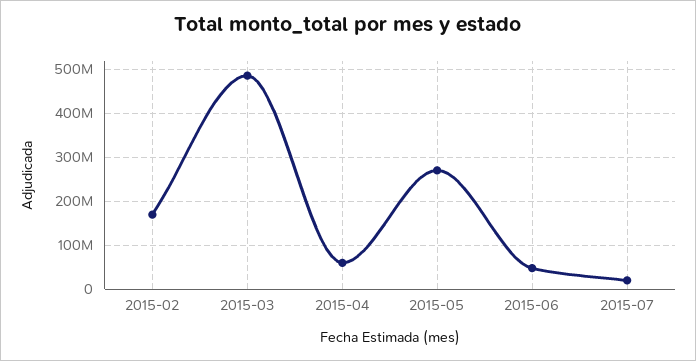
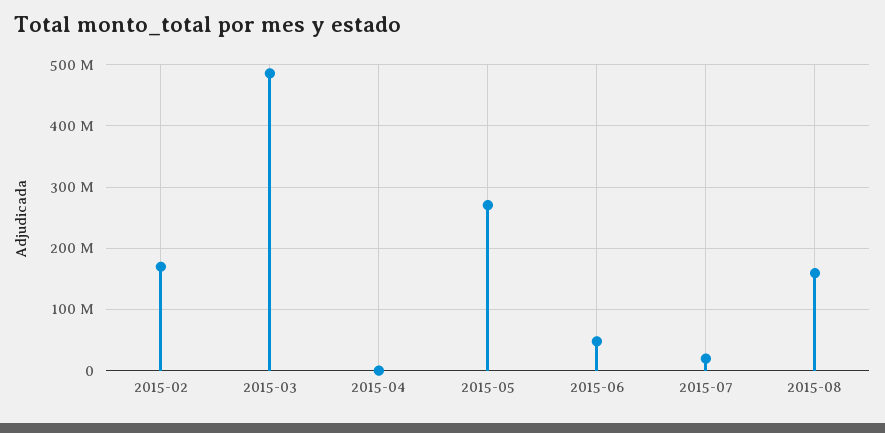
2015-04: 60000000 -> 0
2015-08: none -> 160000000

